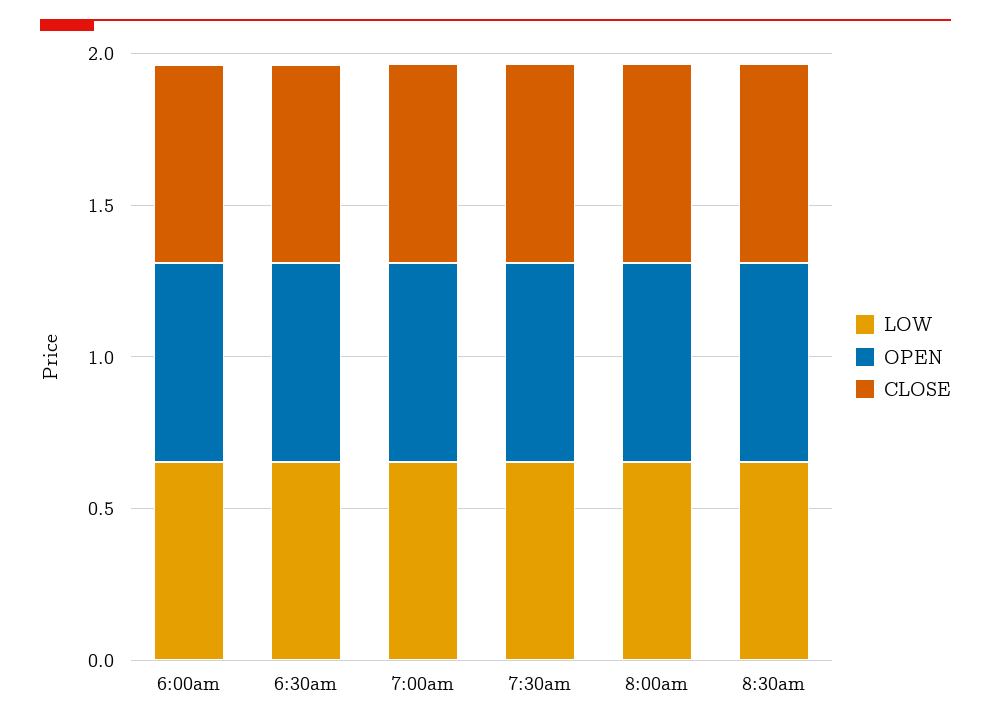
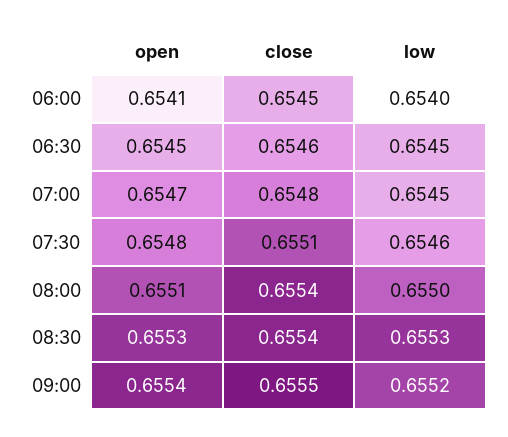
OPEN, 09:00: none -> 0.6554
CLOSE, 09:00: none -> 0.6555
LOW, 09:00: none -> 0.6552

